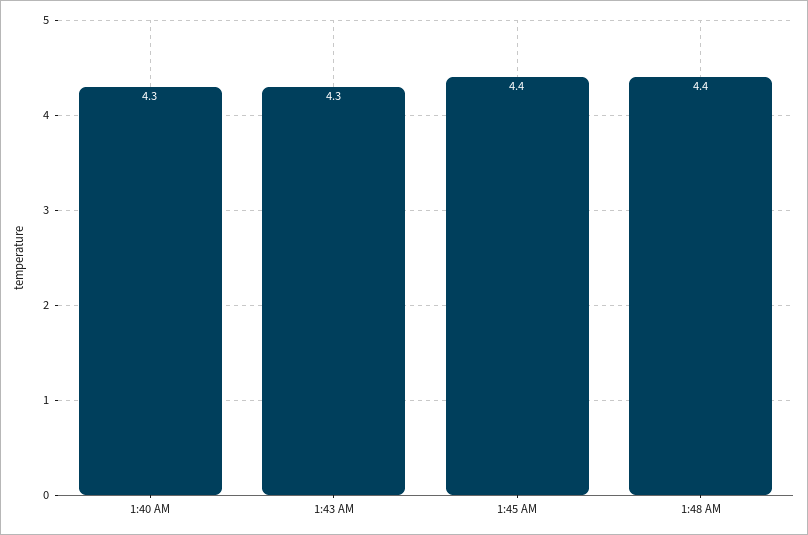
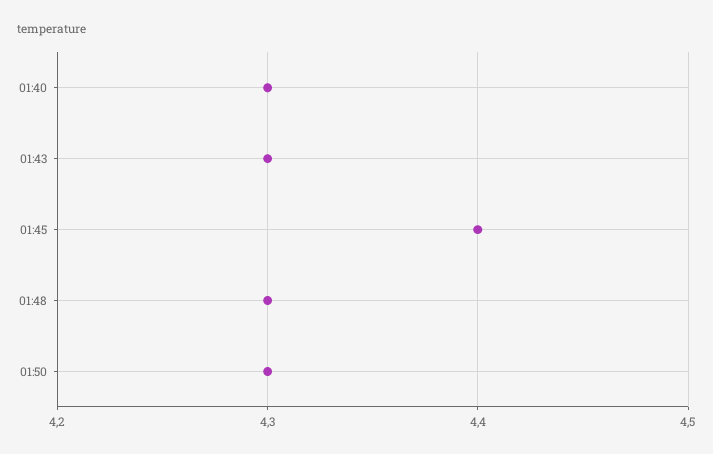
1:48 AM: 4.4 -> 4.3
01:50: none -> 4.3

